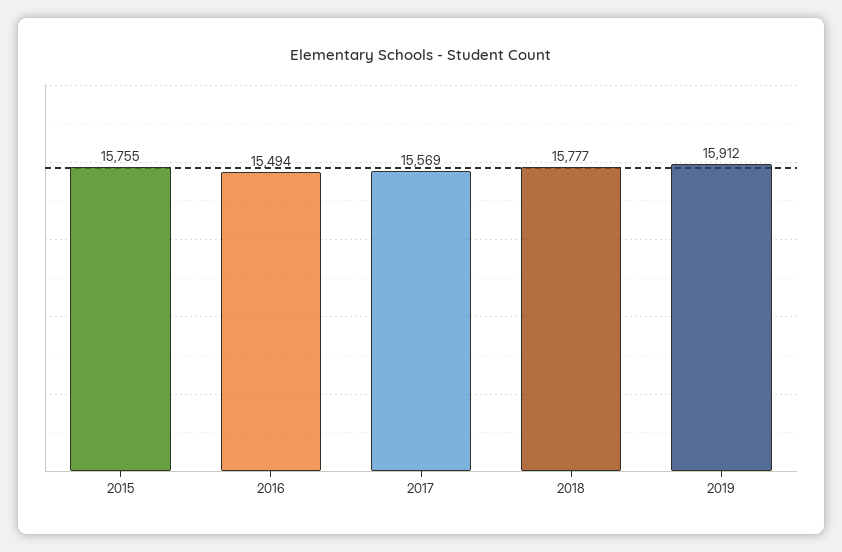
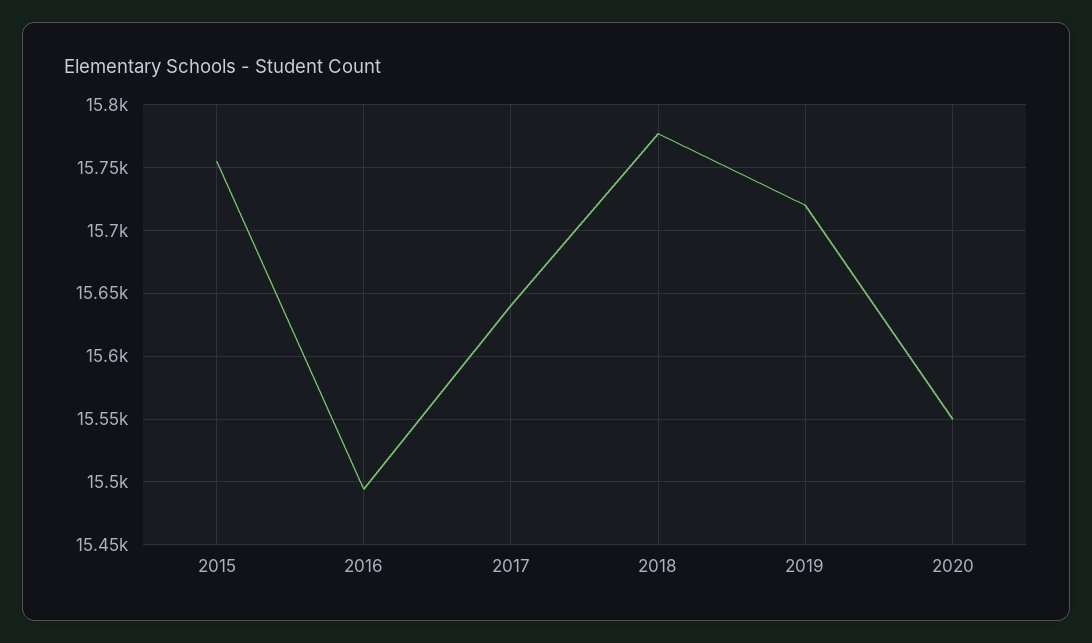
2017: 15569 -> 15640
2019: 15912 -> 15720
2020: none -> 15550

